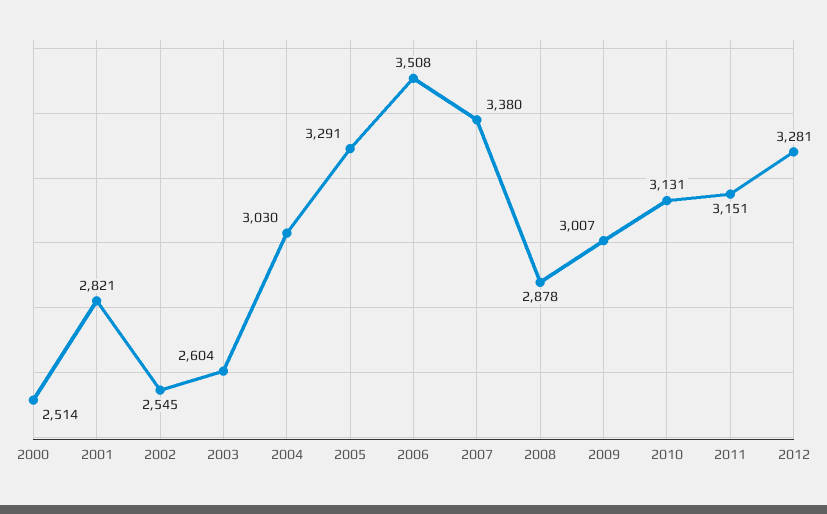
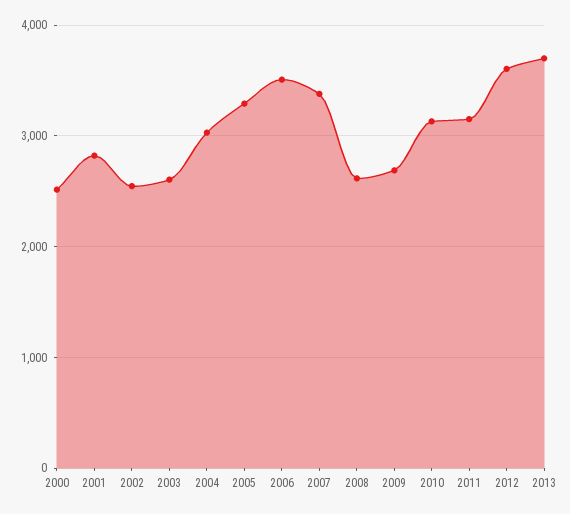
2008: 2878 -> 2600
2009: 3007 -> 2700
2012: 3281 -> 3600
2013: none -> 3700

